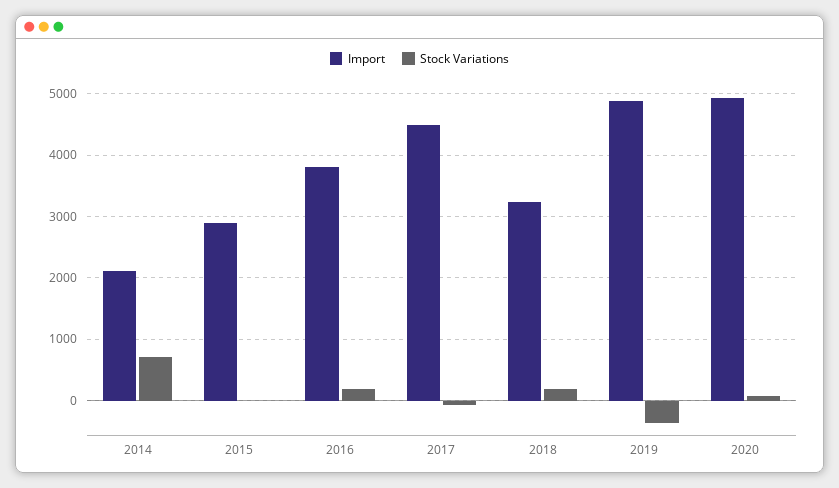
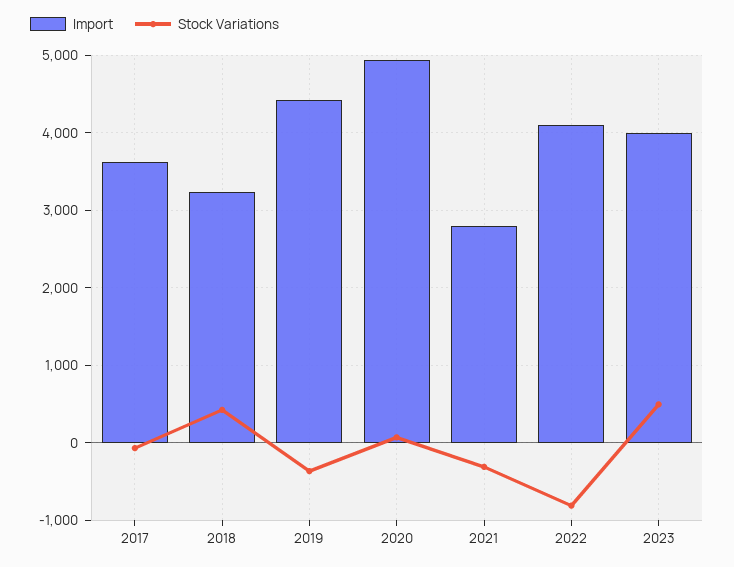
Import, 2014: 2100 -> none
Stock Variations, 2014: 700 -> none
Import, 2015: 2900 -> none
Stock Variations, 2015: 0 -> none
Import, 2016: 3800 -> none
Stock Variations, 2016: 200 -> none
Import, 2017: 4500 -> 3600
Stock Variations, 2018: 200 -> 400
Import, 2019: 4900 -> 4400
Import, 2021: none -> 2800
Stock Variations, 2021: none -> -300
Import, 2022: none -> 4100
Stock Variations, 2022: none -> -800
Import, 2023: none -> 4000
Stock Variations, 2023: none -> 500

